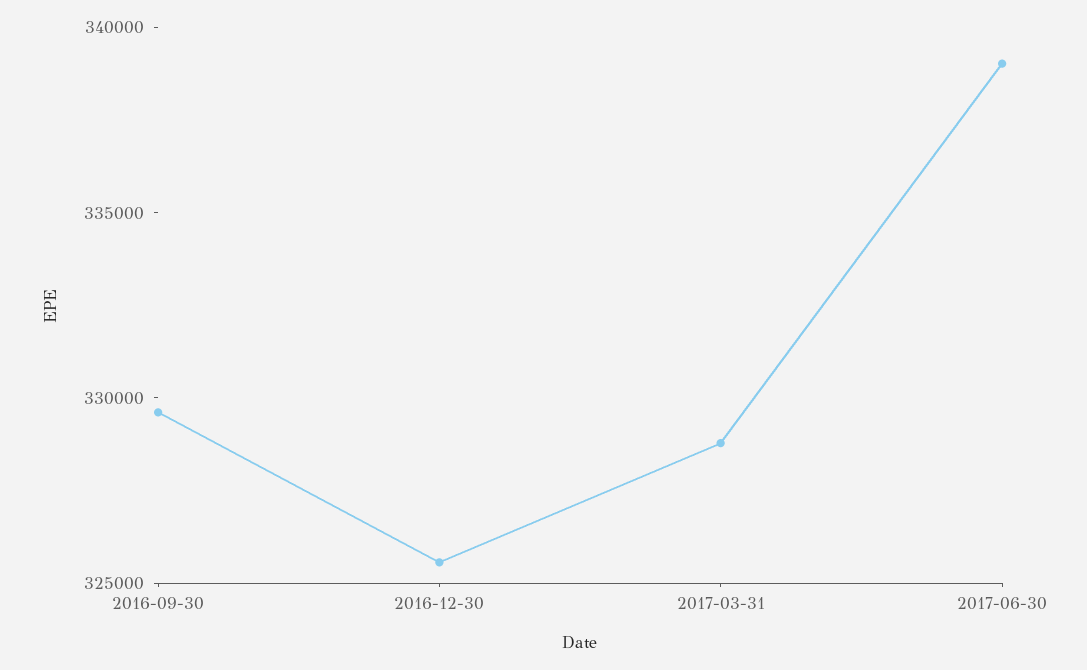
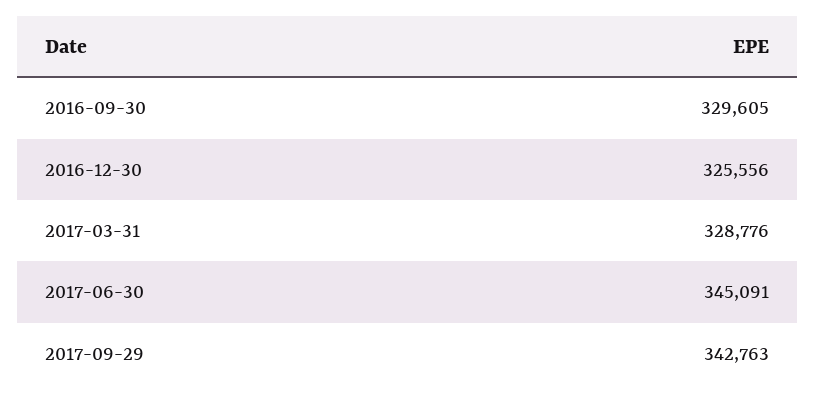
2017-06-30: 339000 -> 345091
2017-09-29: none -> 342763

